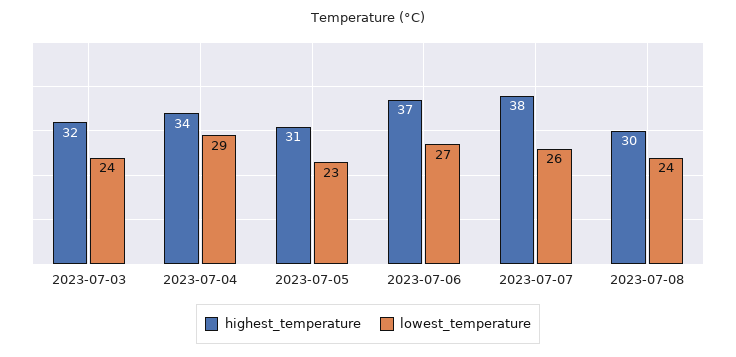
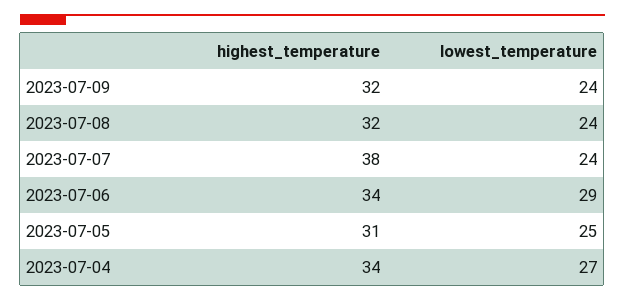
highest_temperature, 2023-07-03: 32 -> none
lowest_temperature, 2023-07-03: 24 -> none
lowest_temperature, 2023-07-04: 29 -> 27
lowest_temperature, 2023-07-05: 23 -> 25
highest_temperature, 2023-07-06: 37 -> 34
lowest_temperature, 2023-07-06: 27 -> 29
lowest_temperature, 2023-07-07: 26 -> 24
highest_temperature, 2023-07-08: 30 -> 32
highest_temperature, 2023-07-09: none -> 32
lowest_temperature, 2023-07-09: none -> 24

